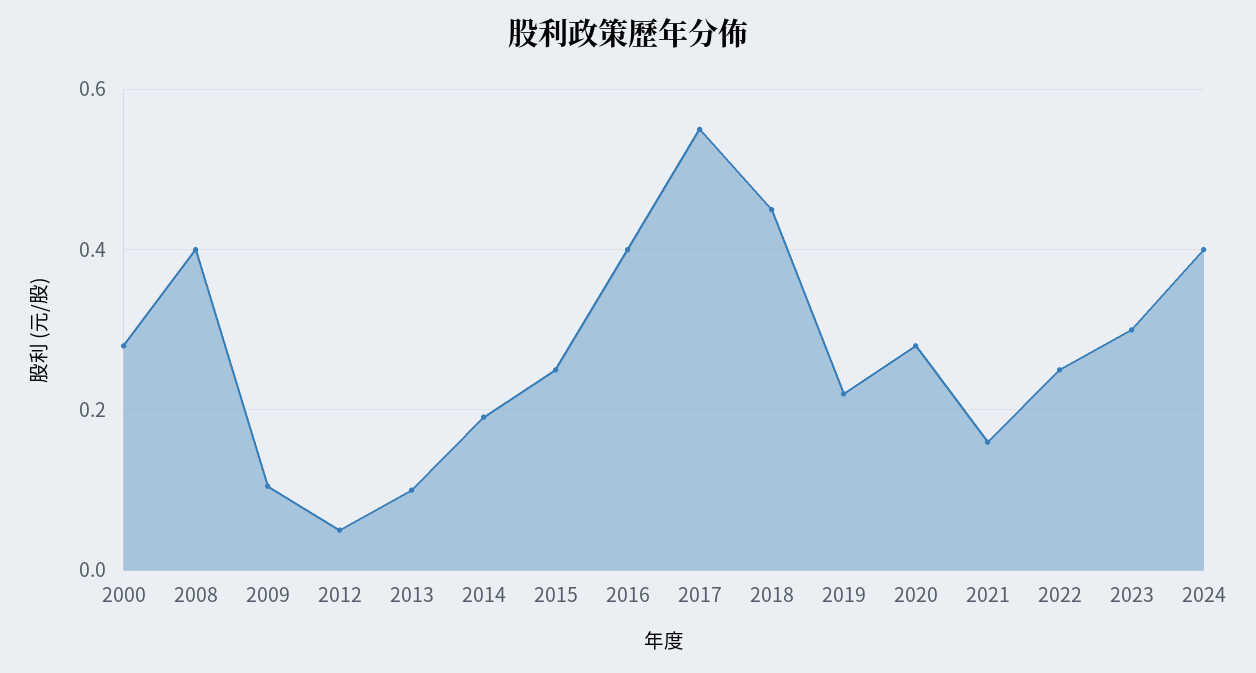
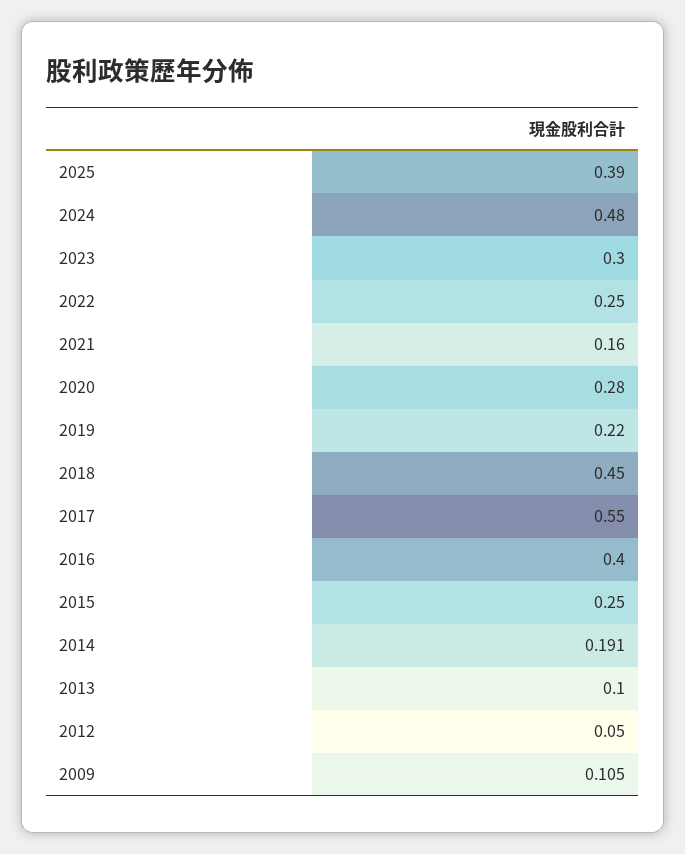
2000: 0.28 -> none
2008: 0.4 -> none
2024: 0.4 -> 0.48
2025: none -> 0.39

